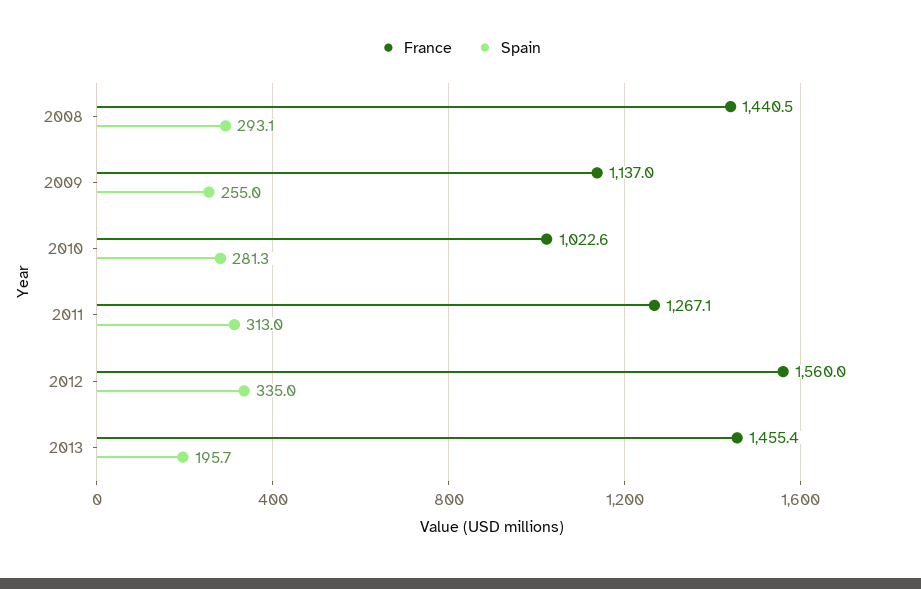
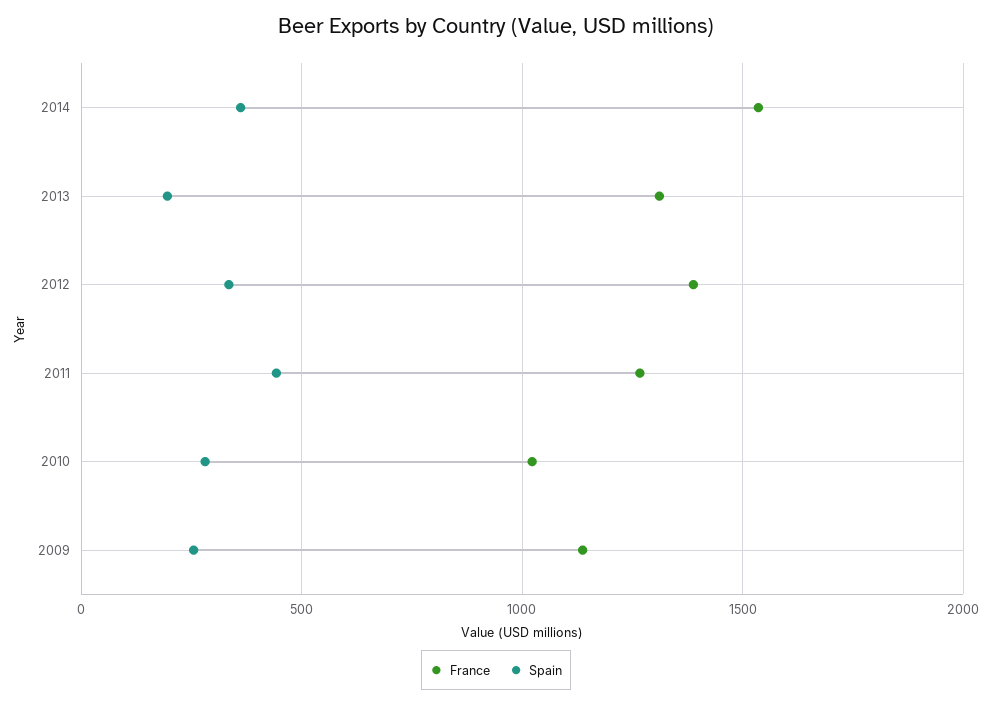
France, 2008: 1440.5 -> none
Spain, 2008: 293.1 -> none
Spain, 2011: 313 -> 450
France, 2012: 1560 -> 1400
France, 2013: 1455.4 -> 1300
France, 2014: none -> 1550
Spain, 2014: none -> 350

